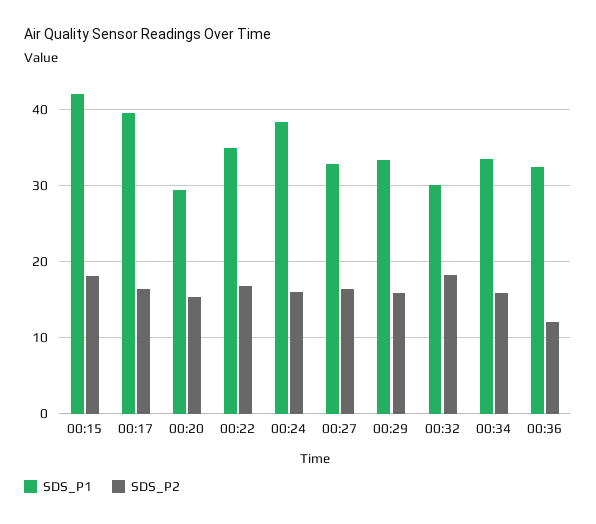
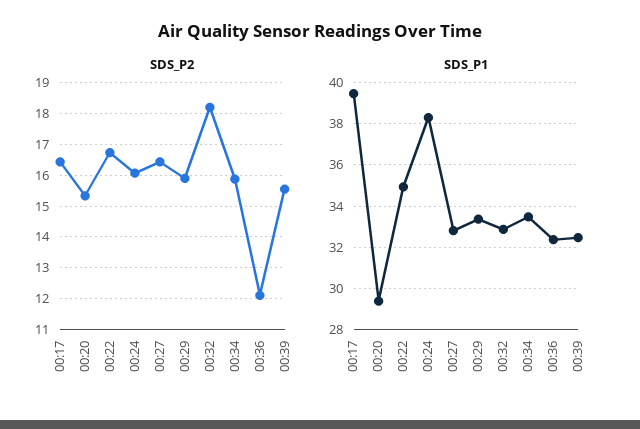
SDS_P1, 00:15: 42 -> none
SDS_P2, 00:15: 18 -> none
SDS_P1, 00:32: 30 -> 33
SDS_P2, 00:39: none -> 15.6
SDS_P1, 00:39: none -> 32.5

